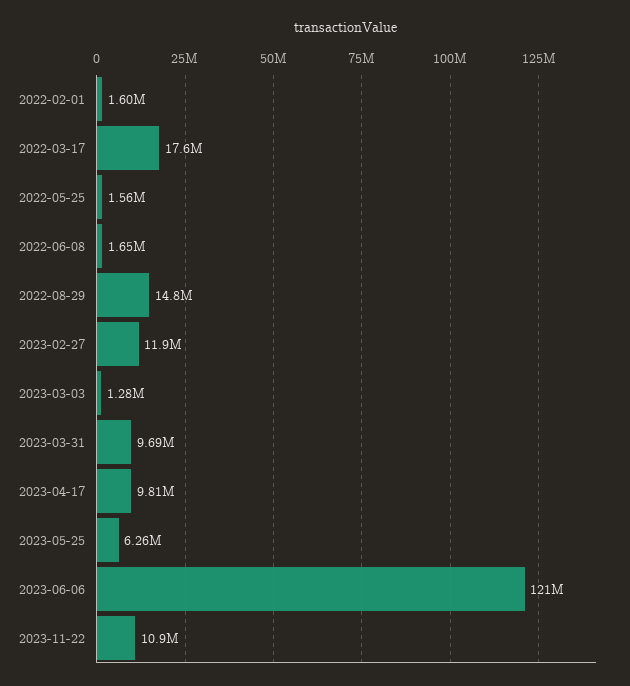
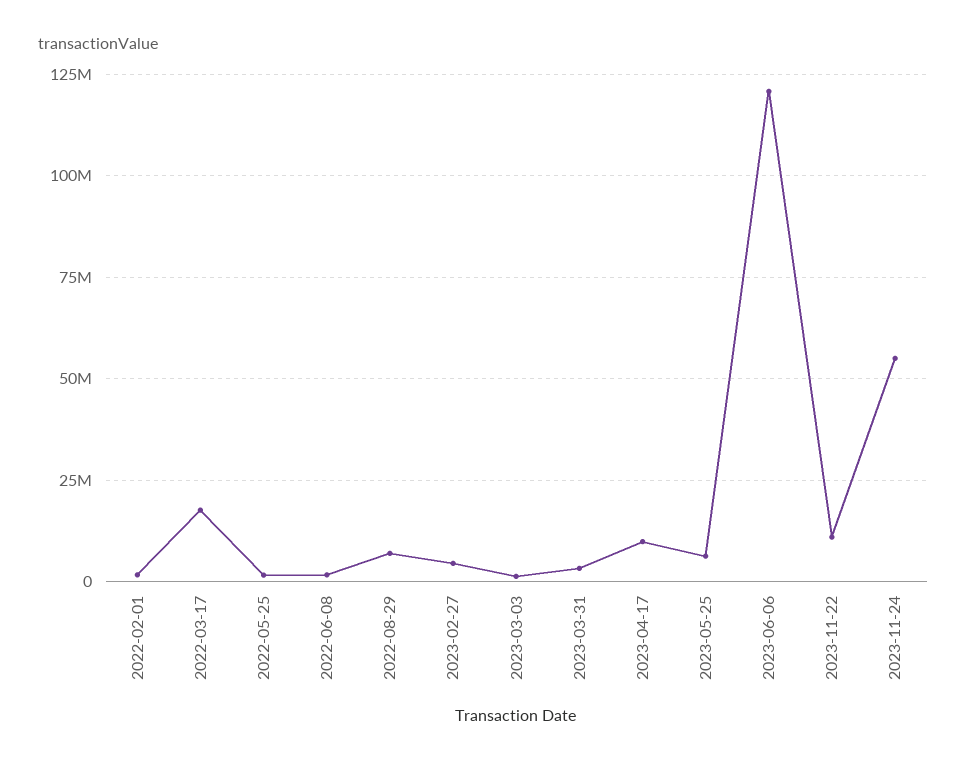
2022-08-29: 14800000 -> 7500000
2023-02-27: 11900000 -> 5000000
2023-03-31: 9690000 -> 2500000
2023-11-24: none -> 55000000

